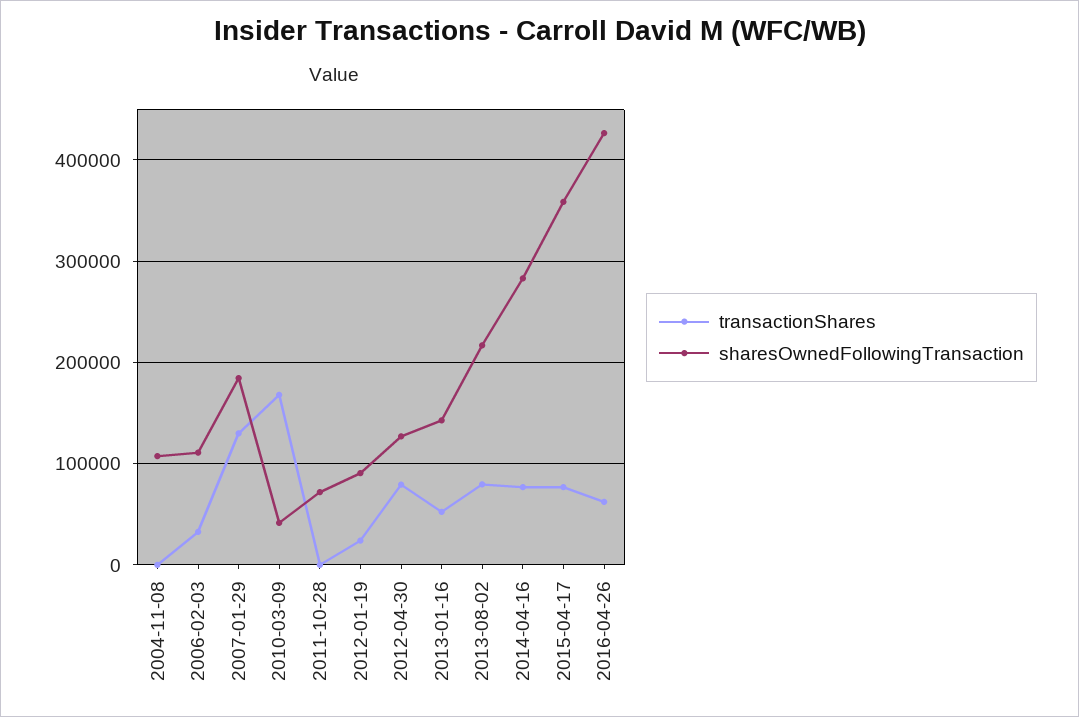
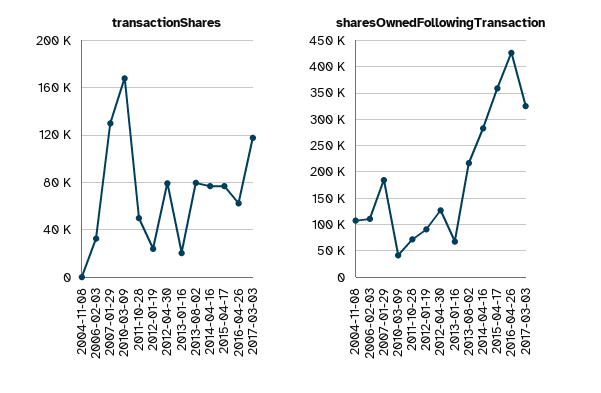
transactionShares, 2011-10-28: 0 -> 50000
transactionShares, 2013-01-16: 50000 -> 20000
sharesOwnedFollowingTransaction, 2013-01-16: 140000 -> 75000
transactionShares, 2017-03-03: none -> 120000
sharesOwnedFollowingTransaction, 2017-03-03: none -> 325000

